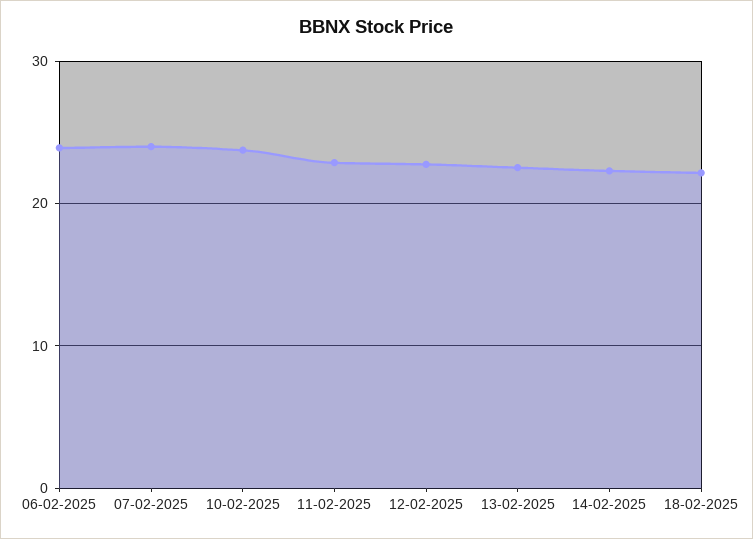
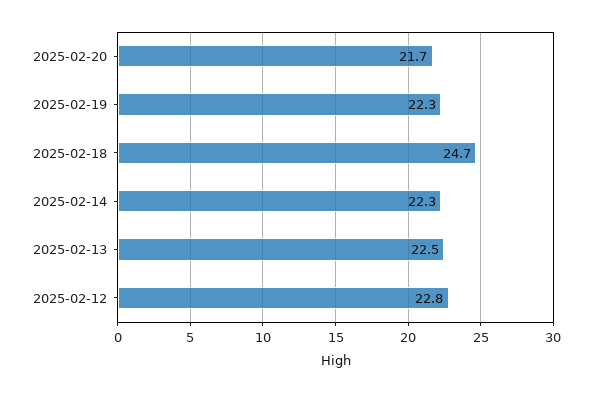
06-02-2025: 24 -> none
07-02-2025: 24 -> none
10-02-2025: 24 -> none
11-02-2025: 23 -> none
18-02-2025: 22 -> 24.7
2025-02-20: none -> 21.7
2025-02-19: none -> 22.3

